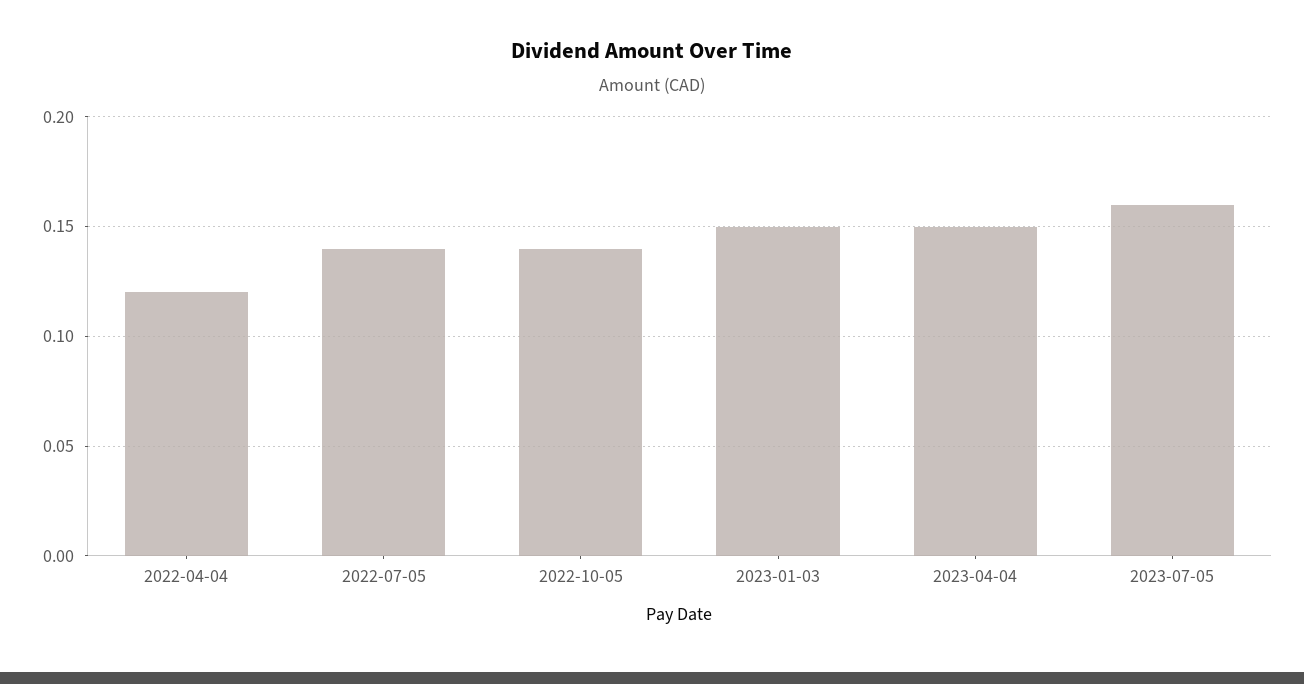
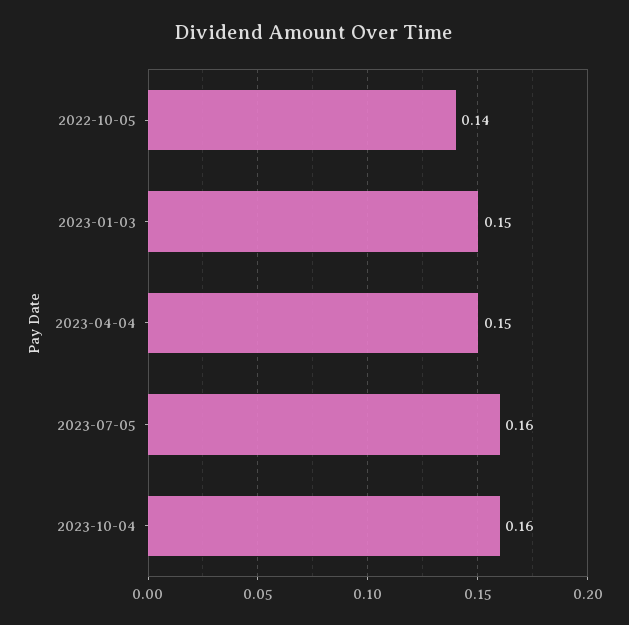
2022-04-04: 0.12 -> none
2022-07-05: 0.14 -> none
2023-10-04: none -> 0.16

